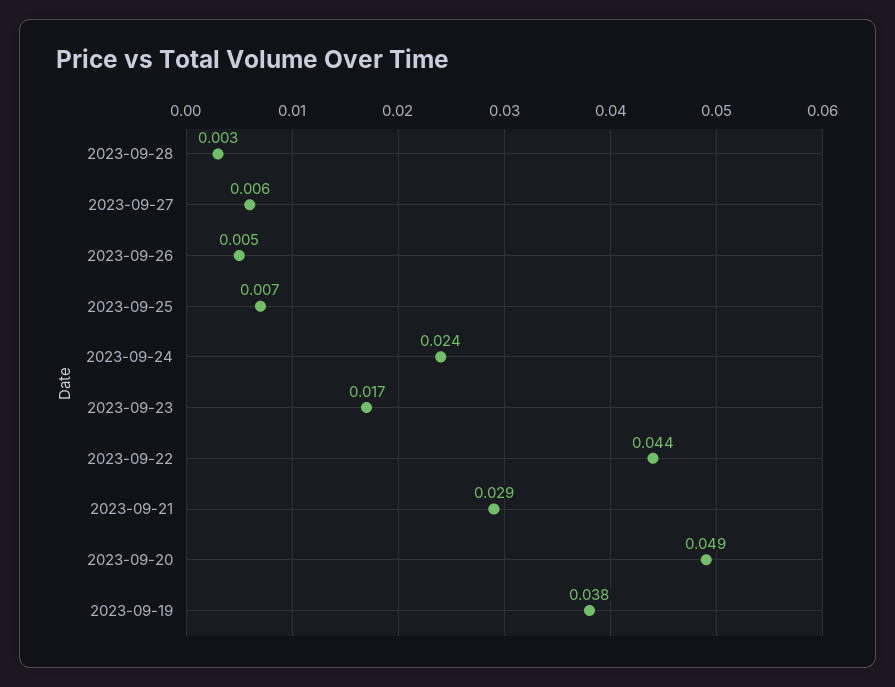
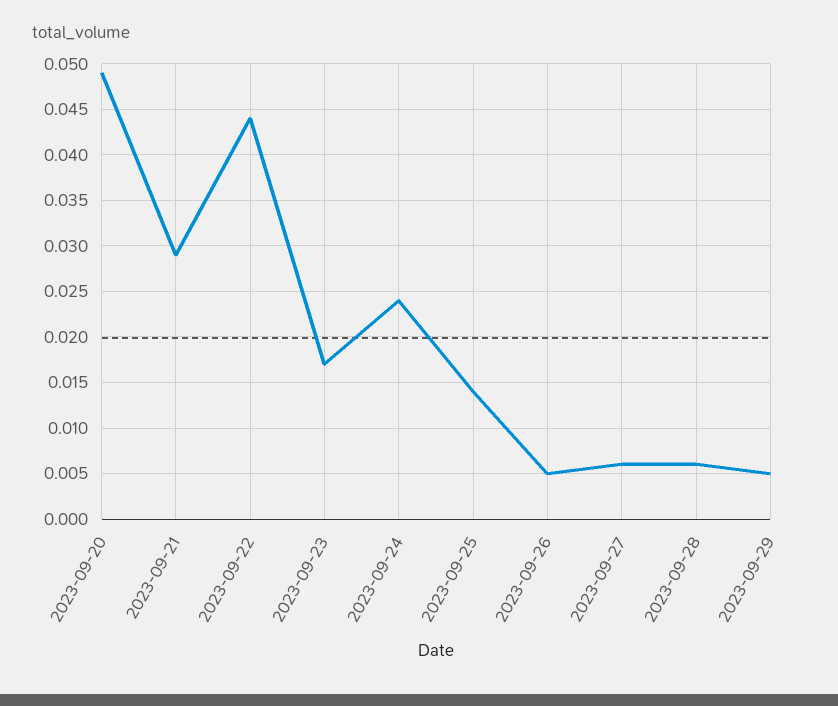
2023-09-28: 0.003 -> 0.006
2023-09-25: 0.007 -> 0.014
2023-09-19: 0.038 -> none
2023-09-29: none -> 0.005

